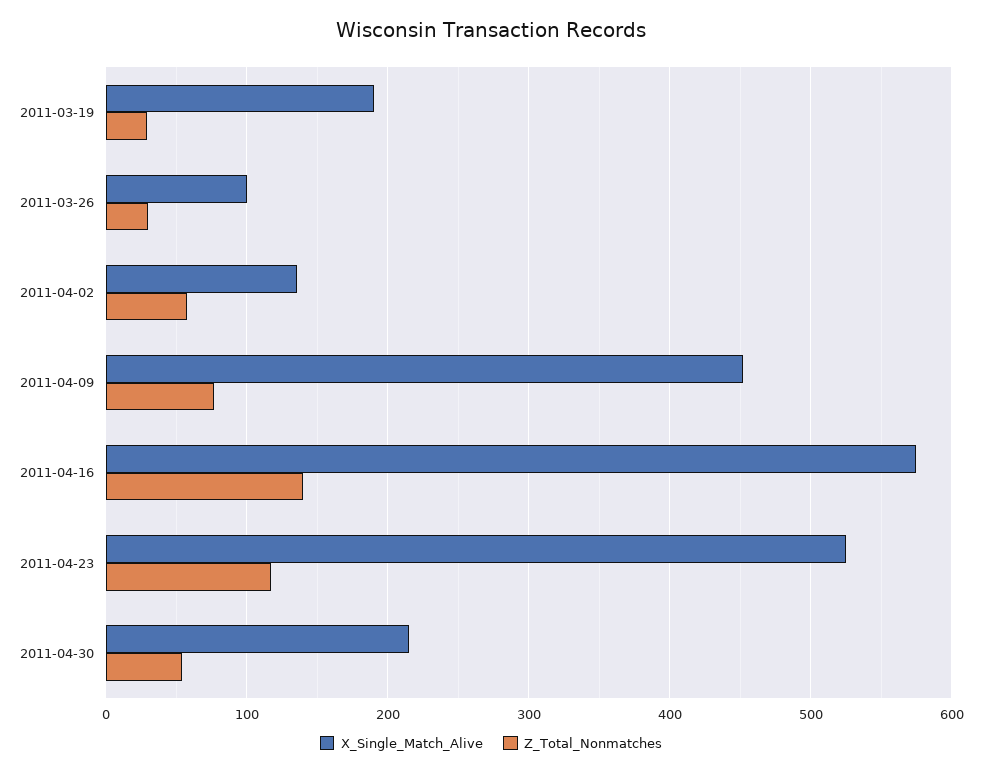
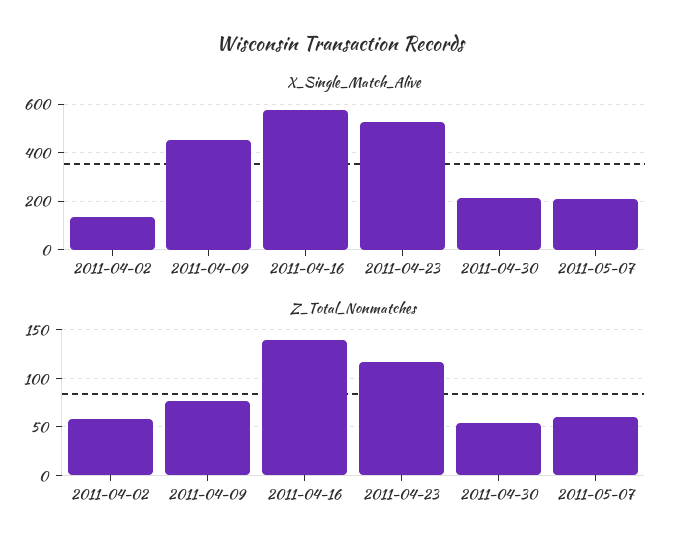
X_Single_Match_Alive, 2011-03-19: 190 -> none
Z_Total_Nonmatches, 2011-03-19: 30 -> none
X_Single_Match_Alive, 2011-03-26: 100 -> none
Z_Total_Nonmatches, 2011-03-26: 30 -> none
X_Single_Match_Alive, 2011-05-07: none -> 200
Z_Total_Nonmatches, 2011-05-07: none -> 60

